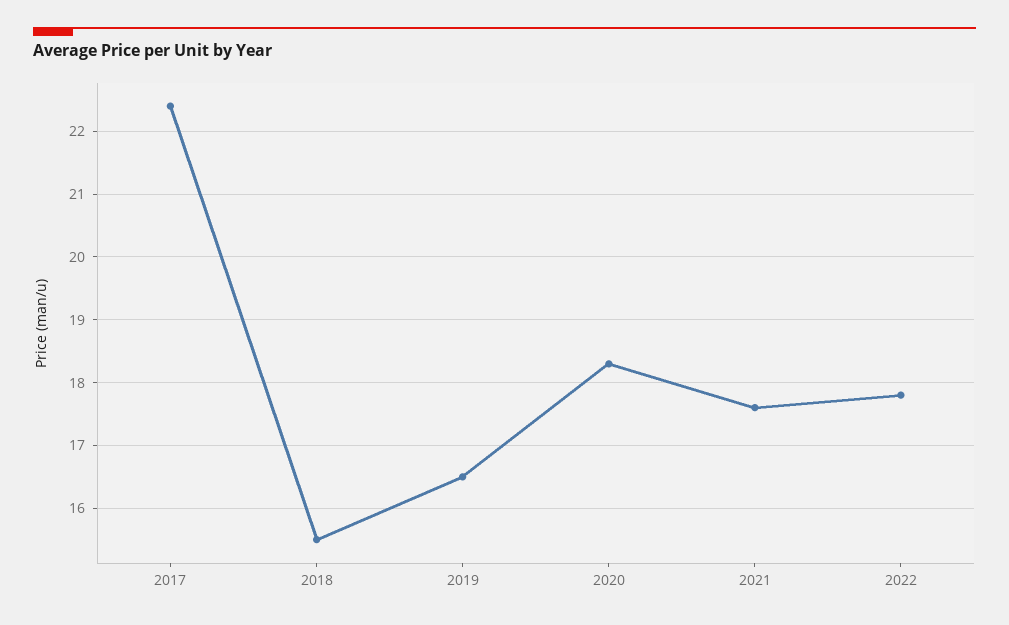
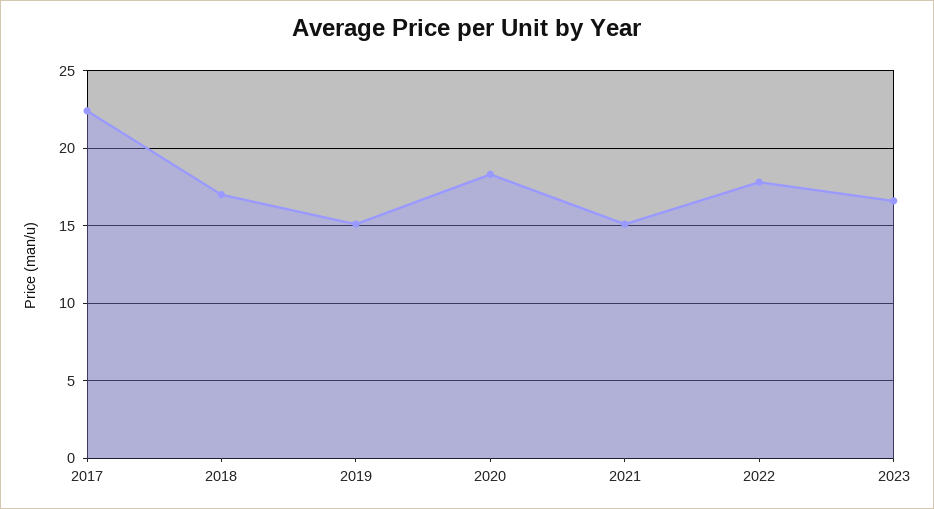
2018: 15.5 -> 17
2019: 16.5 -> 15
2021: 17.6 -> 15
2023: none -> 16.5

